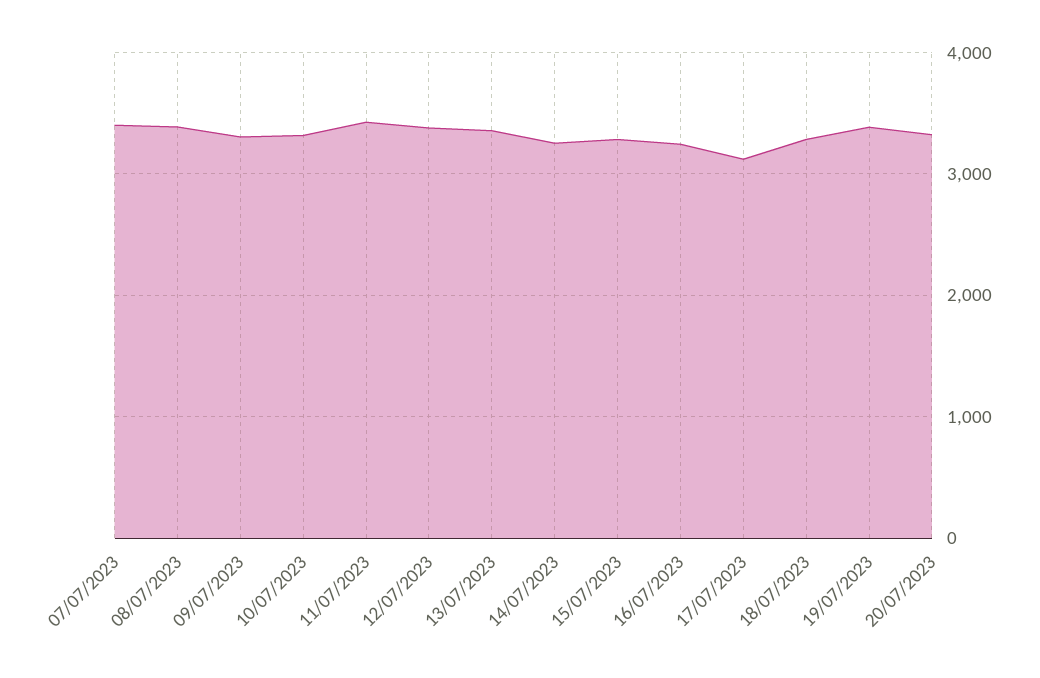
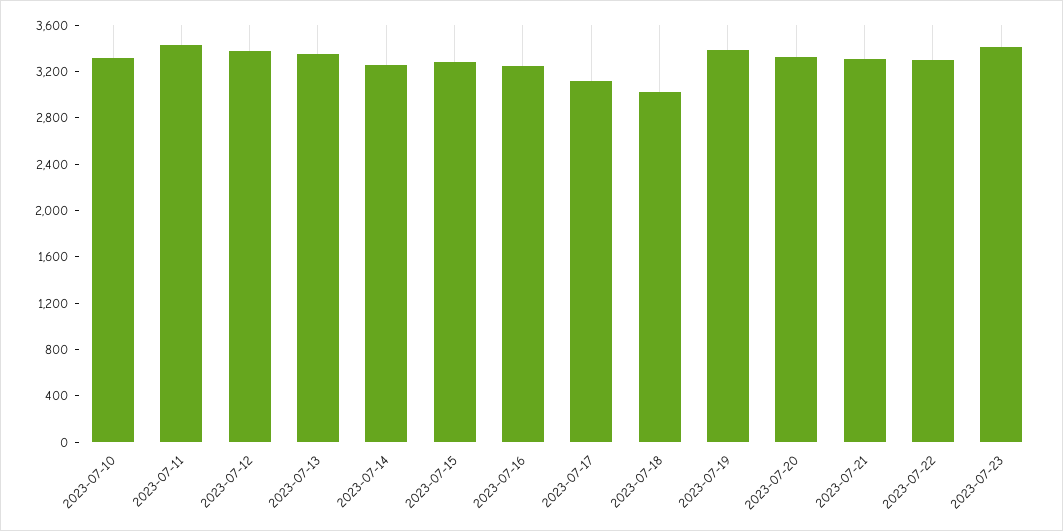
07/07/2023: 3400 -> none
08/07/2023: 3400 -> none
09/07/2023: 3300 -> none
18/07/2023: 3300 -> 3000
2023-07-21: none -> 3300
2023-07-22: none -> 3300
2023-07-23: none -> 3400

